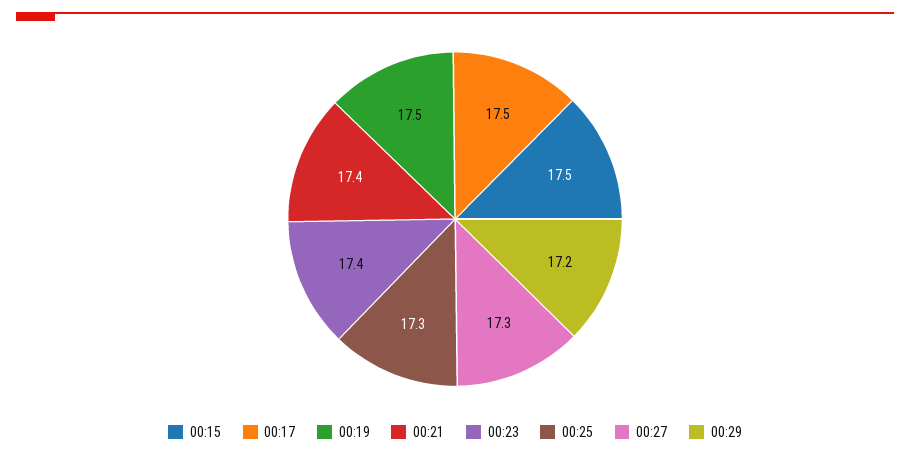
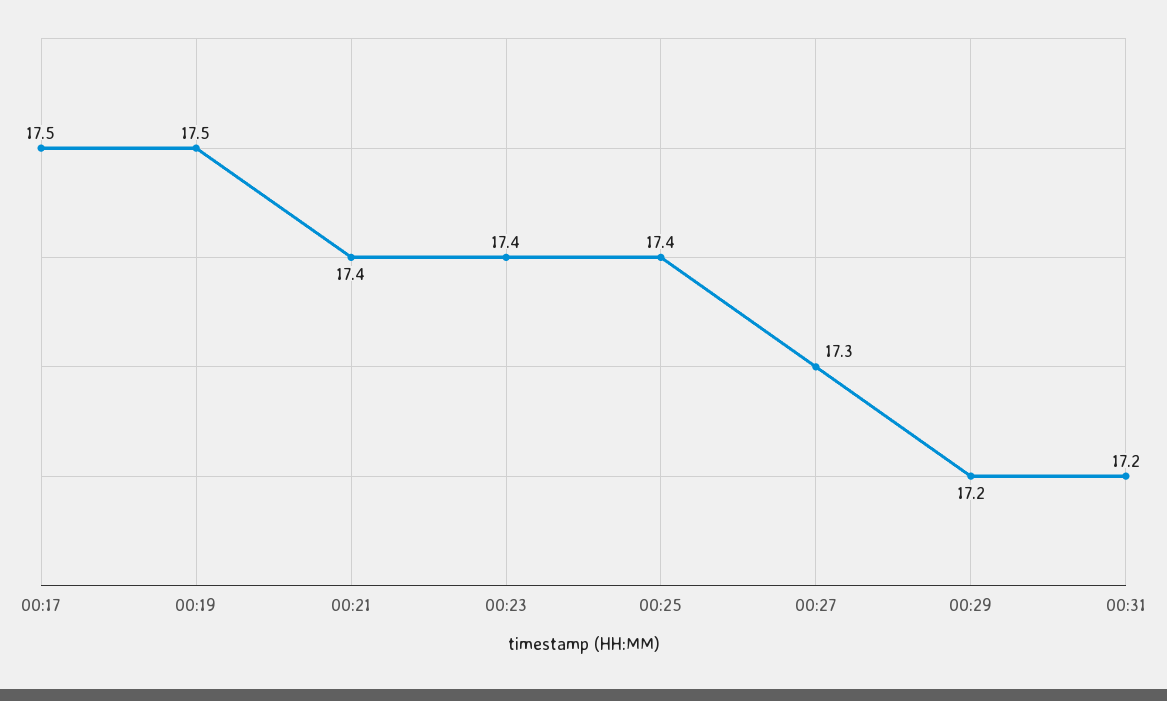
00:15: 17.5 -> none
00:25: 17.3 -> 17.4
00:31: none -> 17.2

